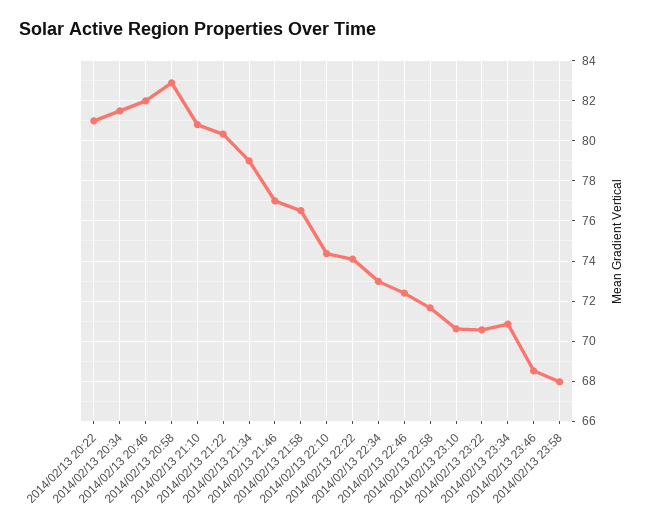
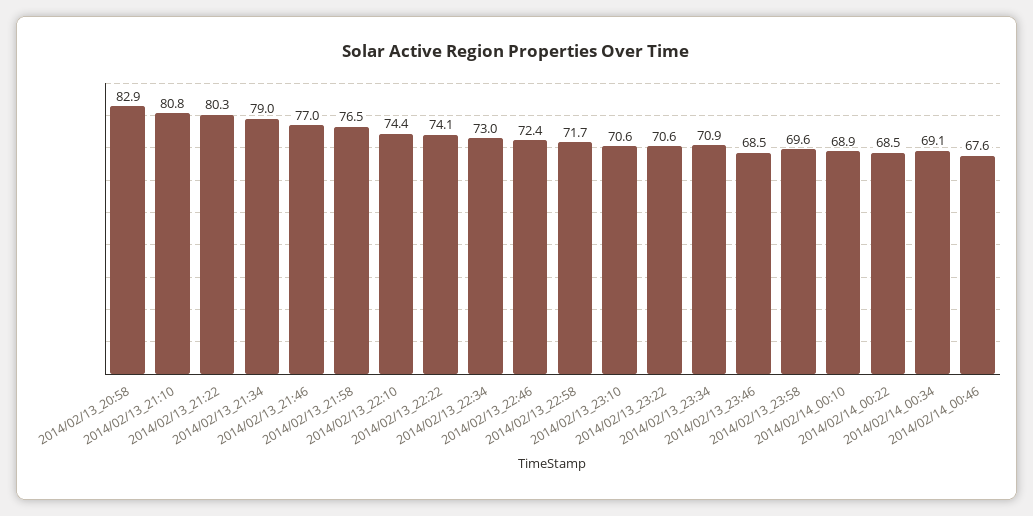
2014/02/13 20:22: 81 -> none
2014/02/13 20:34: 81.5 -> none
2014/02/13 20:46: 82 -> none
2014/02/13 23:58: 68 -> 69.6
2014/02/14_00:10: none -> 68.9
2014/02/14_00:22: none -> 68.5
2014/02/14_00:34: none -> 69.1
2014/02/14_00:46: none -> 67.6

